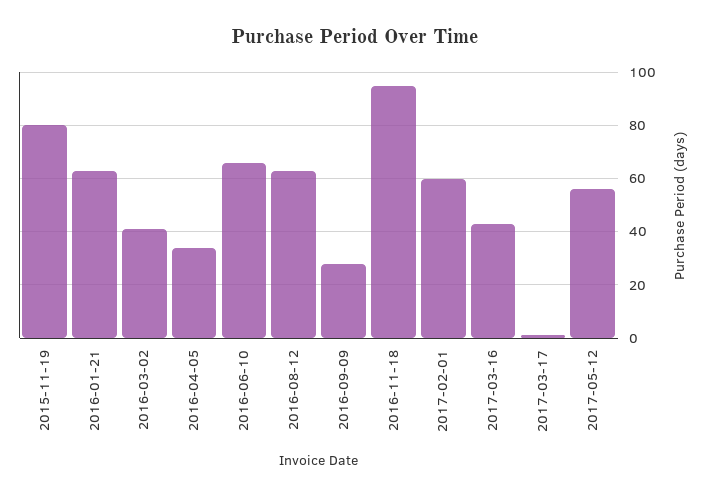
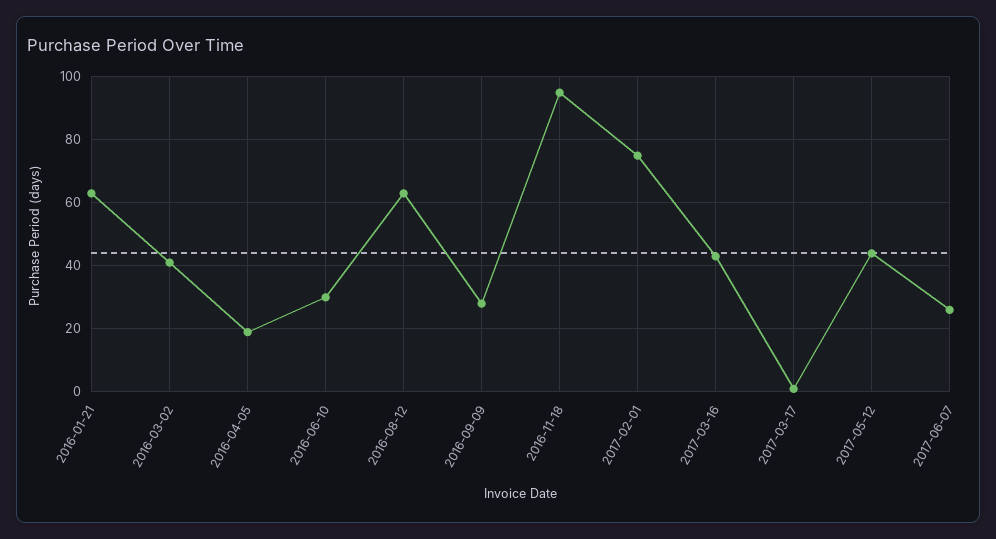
2015-11-19: 80 -> none
2016-04-05: 35 -> 20
2016-06-10: 65 -> 30
2017-02-01: 60 -> 75
2017-05-12: 55 -> 45
2017-06-07: none -> 25

